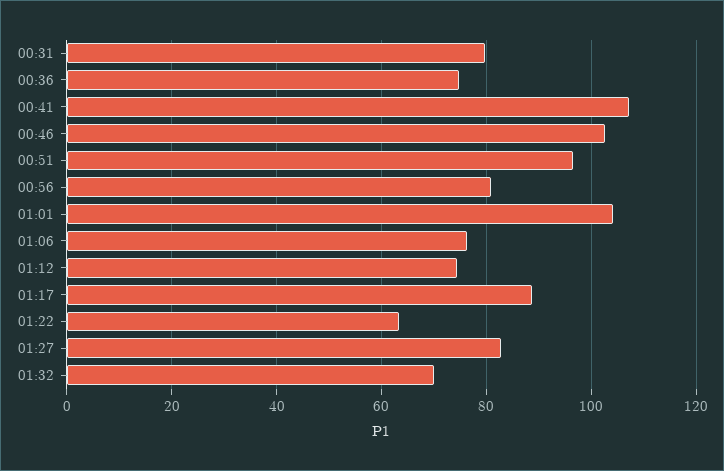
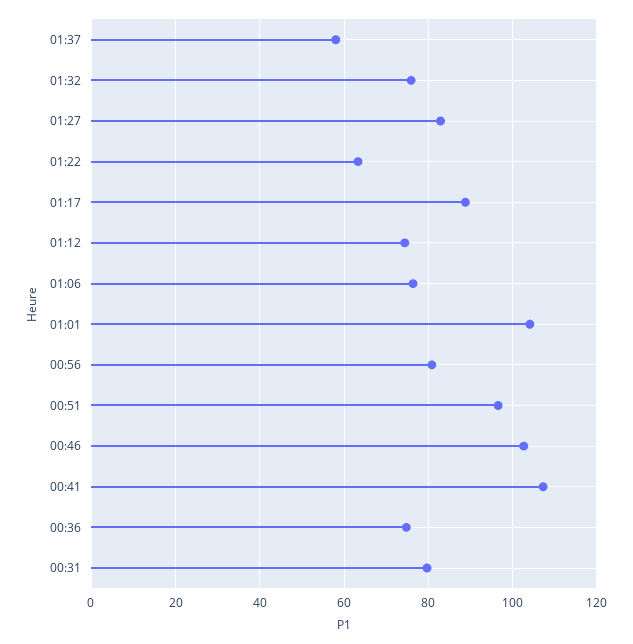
01:32: 70 -> 76
01:37: none -> 58

